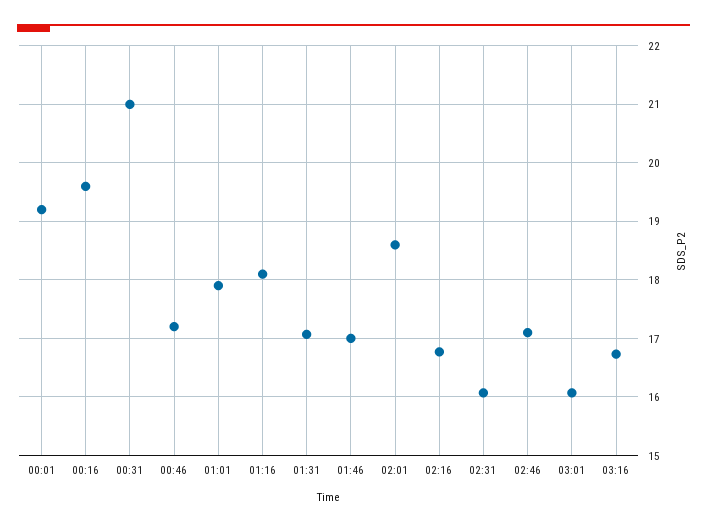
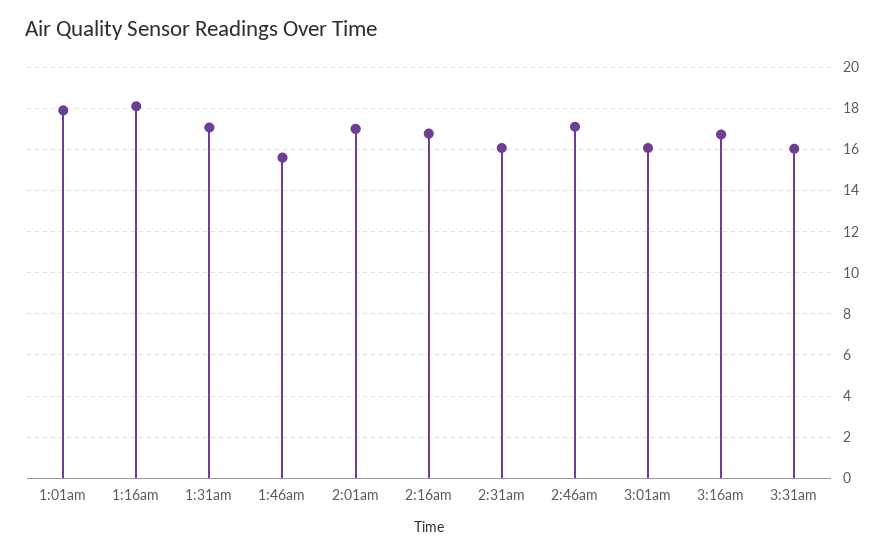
00:01: 19.2 -> none
00:16: 19.6 -> none
00:31: 21 -> none
00:46: 17.2 -> none
01:46: 17 -> 15.5
02:01: 18.6 -> 17
3:31am: none -> 16

